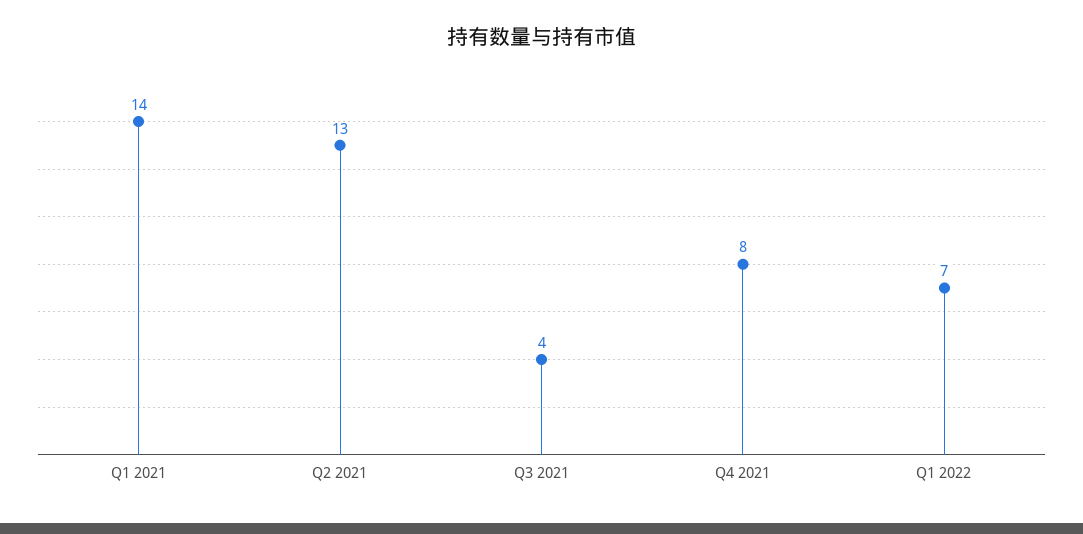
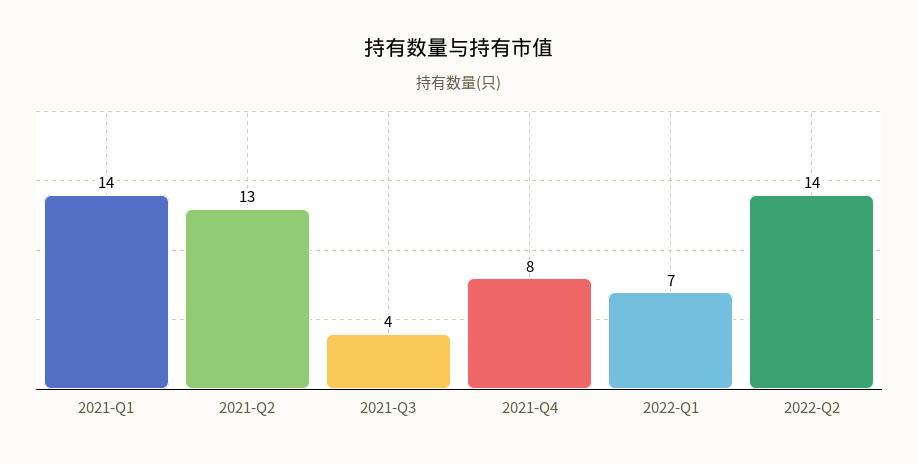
2022-Q2: none -> 14

